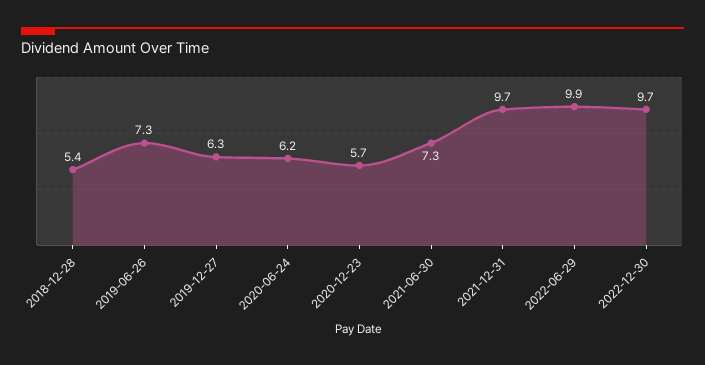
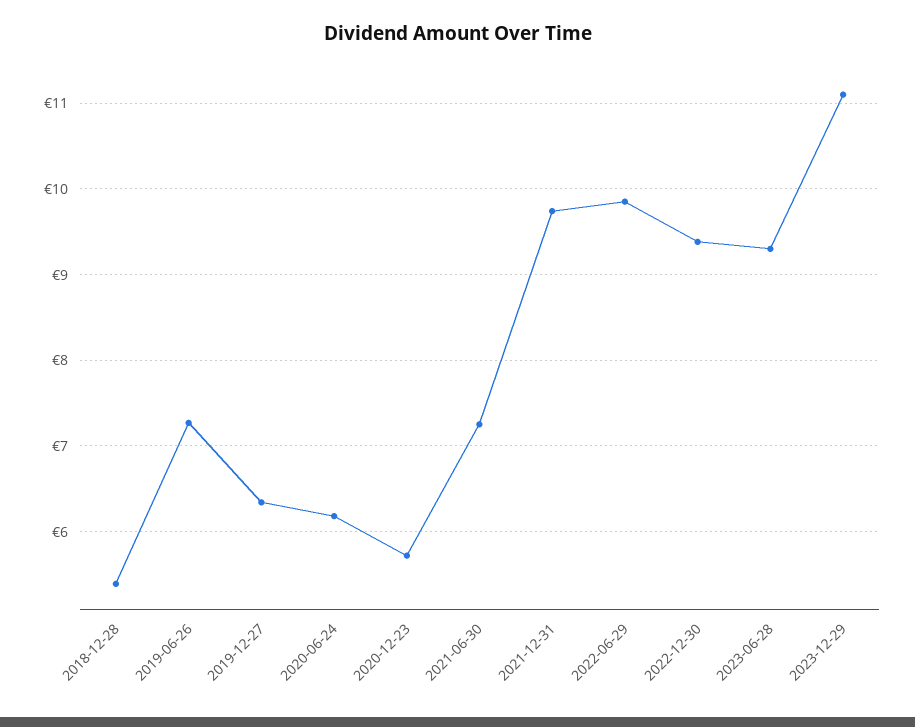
2022-12-30: 9.7 -> 9.4
2023-06-28: none -> 9.3
2023-12-29: none -> 11.1

